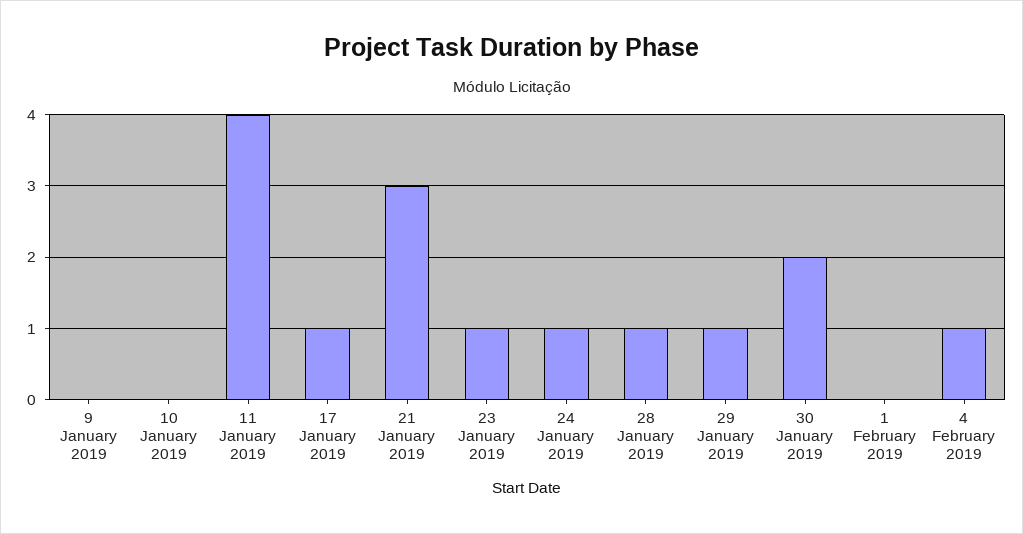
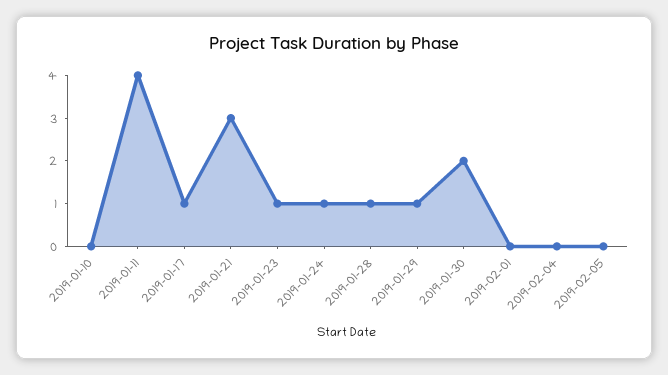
9 January 2019: 0 -> none
4 February 2019: 1 -> 0
2019-02-05: none -> 0

